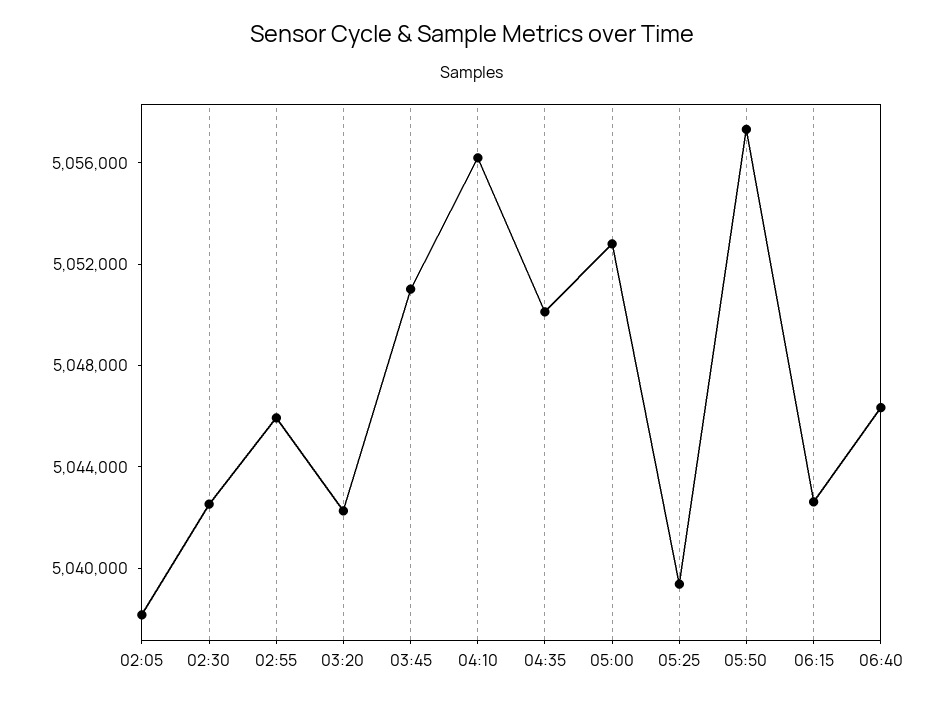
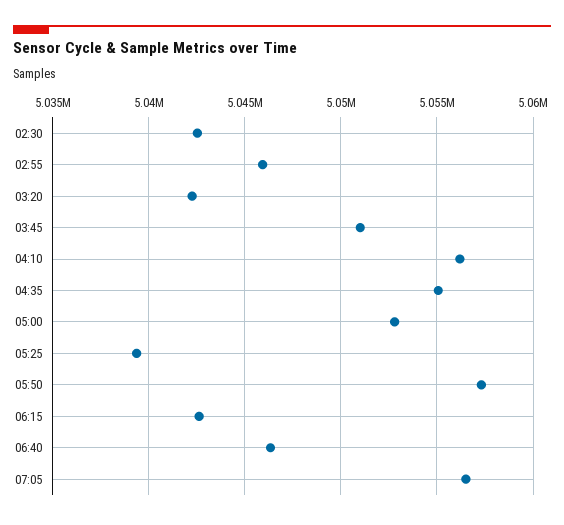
02:05: 5038000 -> none
04:35: 5050000 -> 5055000
07:05: none -> 5056500

